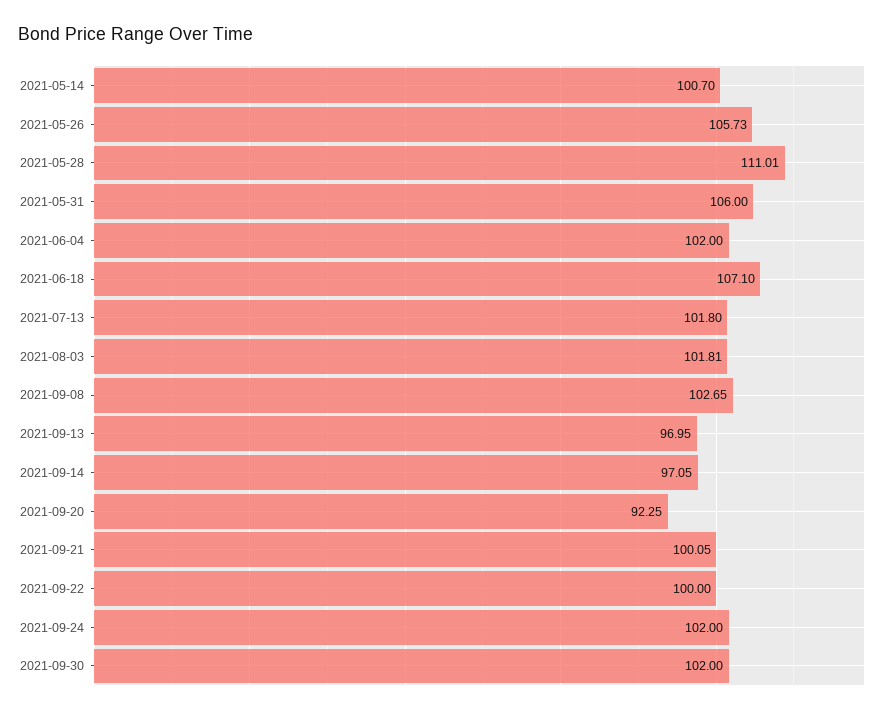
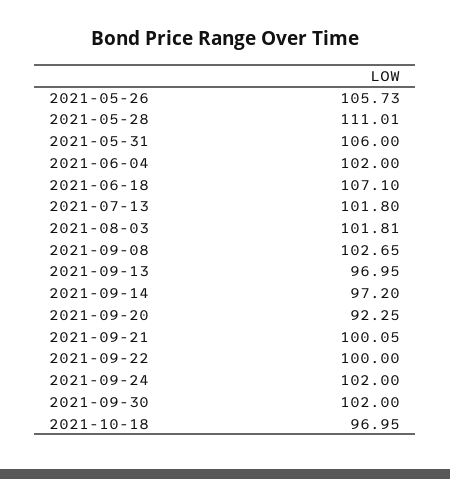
2021-05-14: 100.7 -> none
2021-09-14: 97.05 -> 97.2
2021-10-18: none -> 96.95

